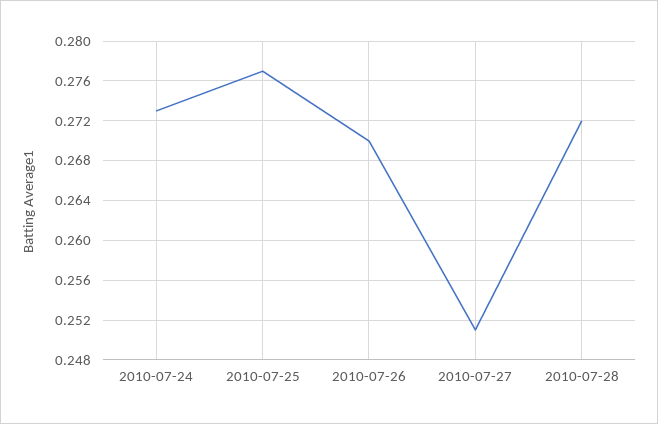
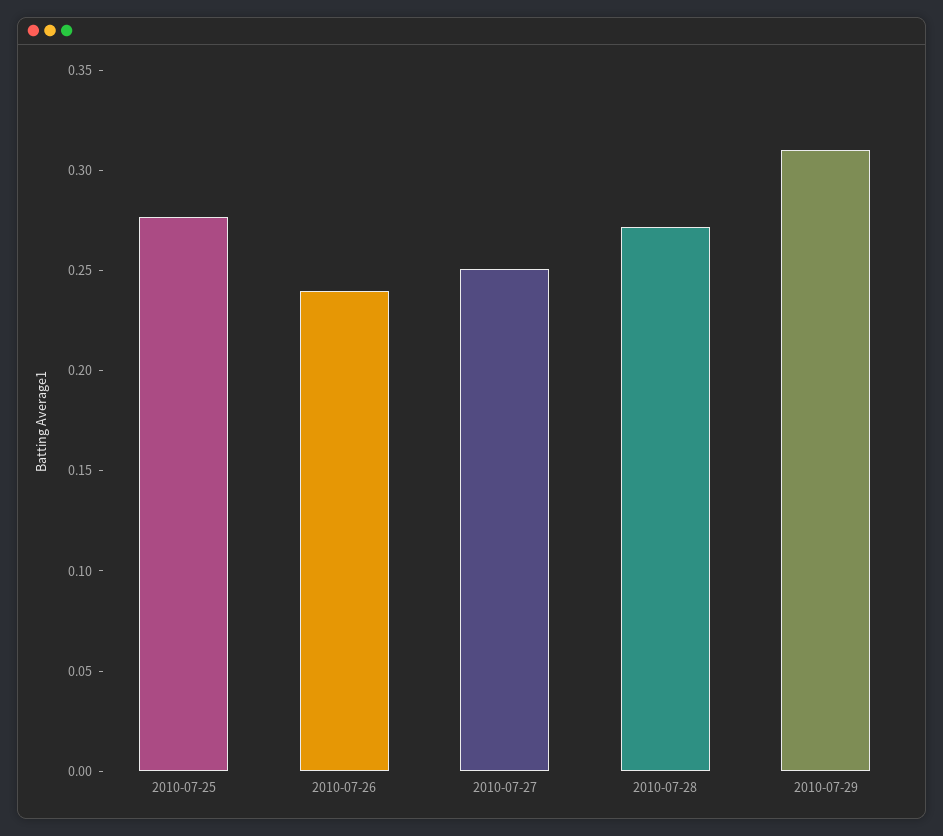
2010-07-24: 0.273 -> none
2010-07-26: 0.27 -> 0.24
2010-07-29: none -> 0.31

